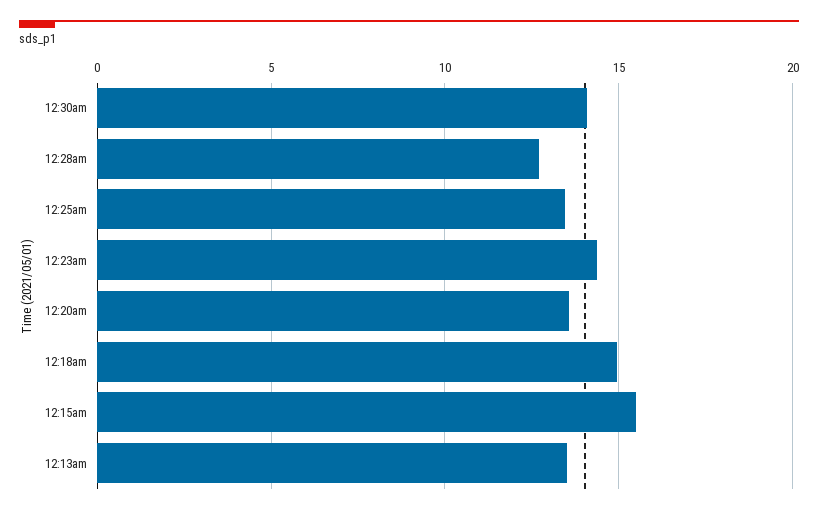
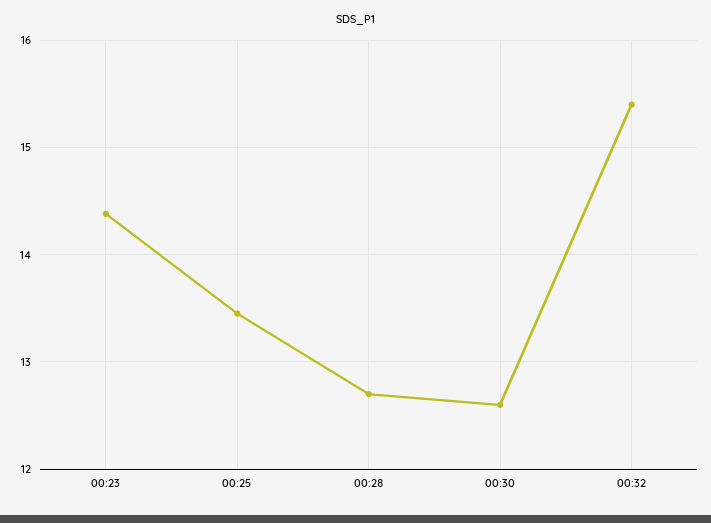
12:30am: 14 -> 12.6
12:20am: 13.5 -> none
12:18am: 15 -> none
12:15am: 15.5 -> none
12:13am: 13.5 -> none
00:32: none -> 15.4

